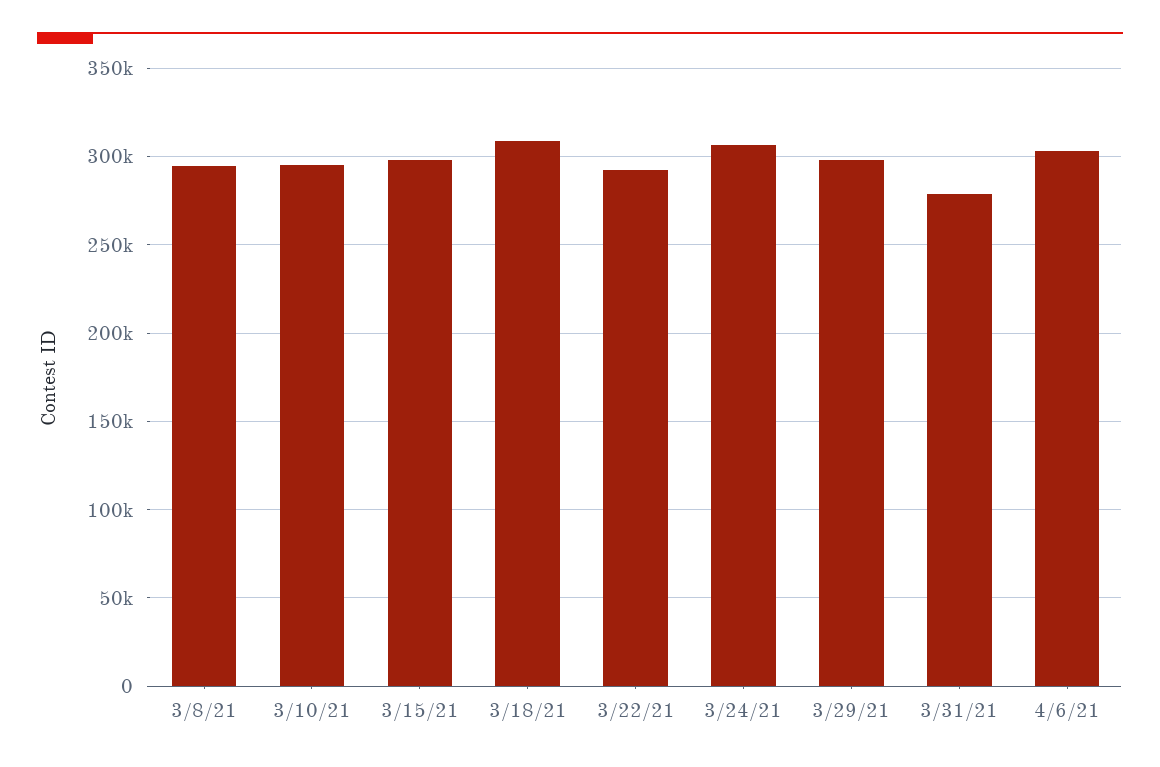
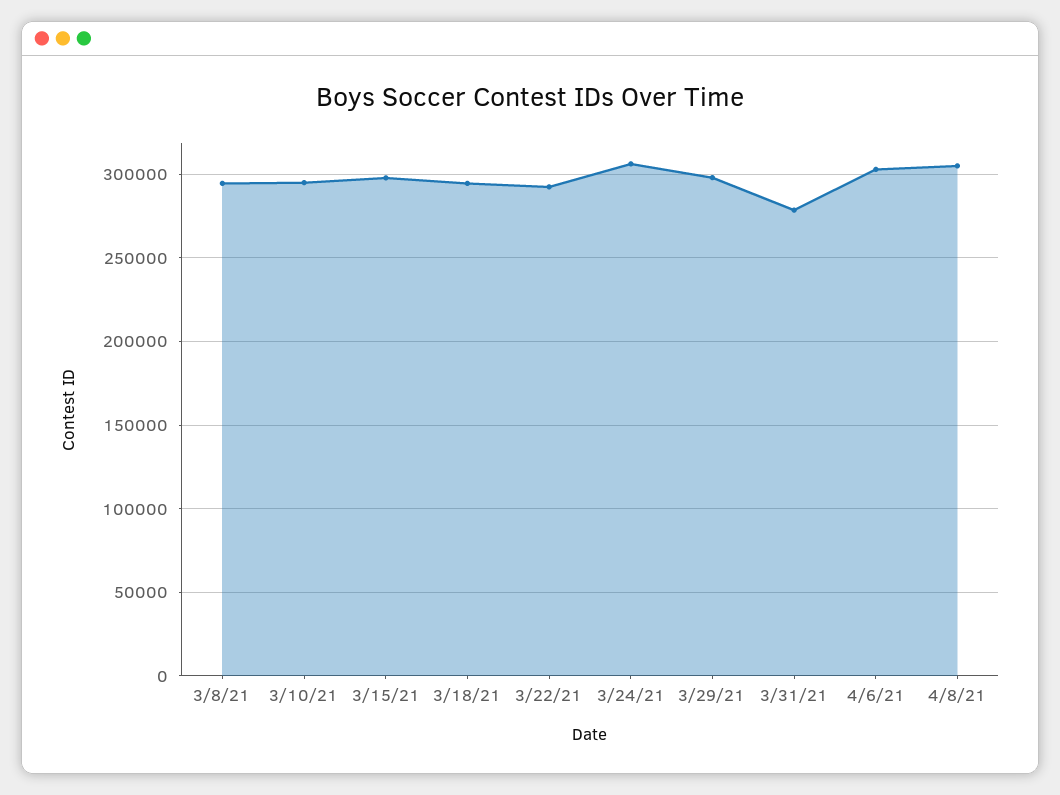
3/18/21: 310000 -> 295000
4/8/21: none -> 305000

